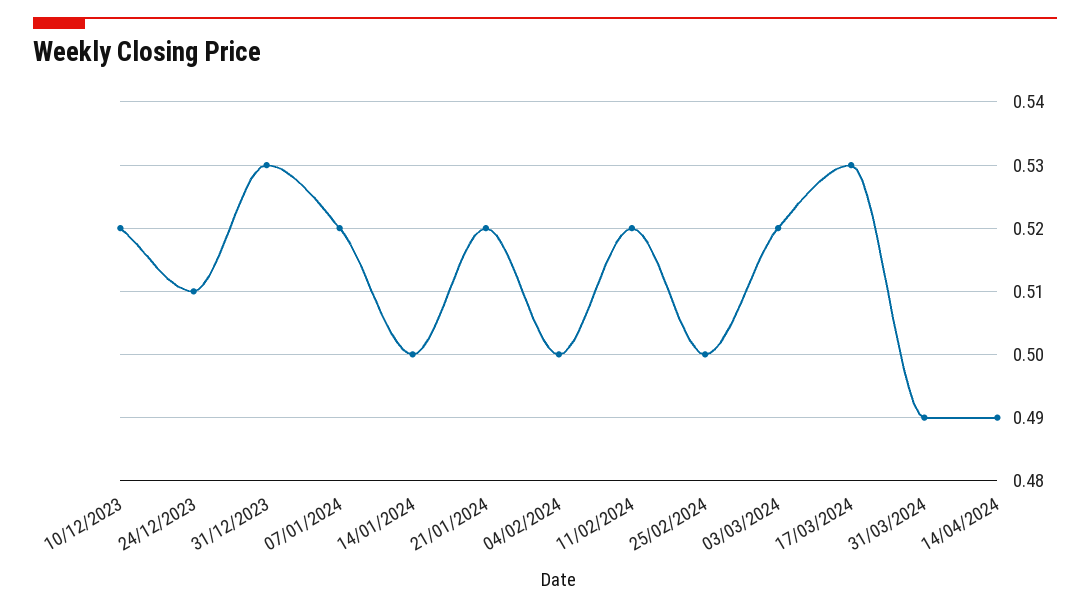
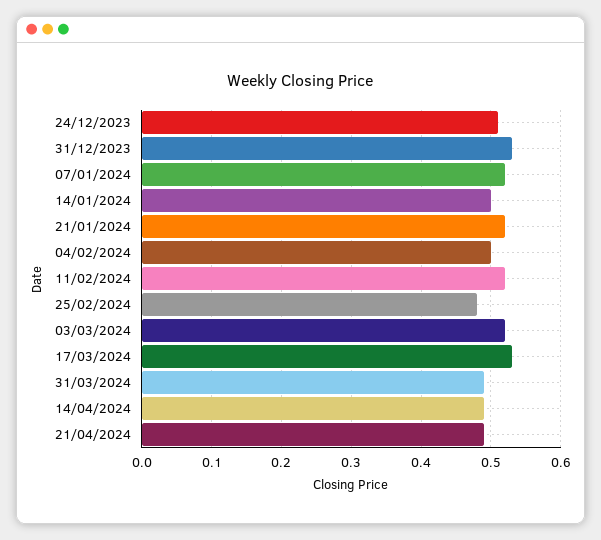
10/12/2023: 0.52 -> none
25/02/2024: 0.5 -> 0.48
21/04/2024: none -> 0.49

